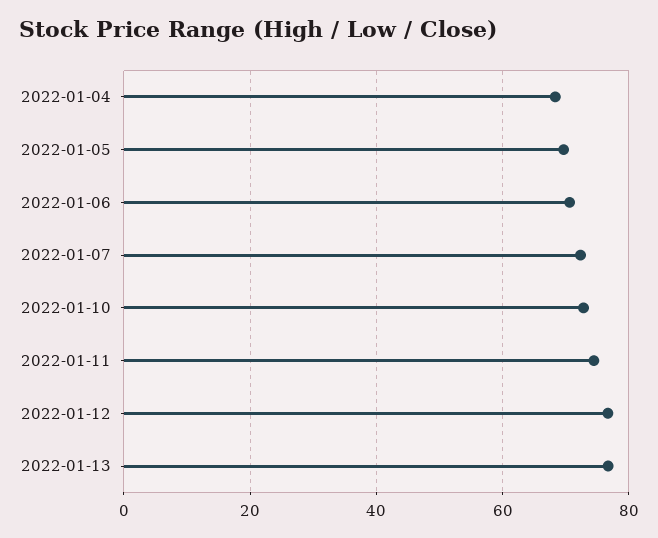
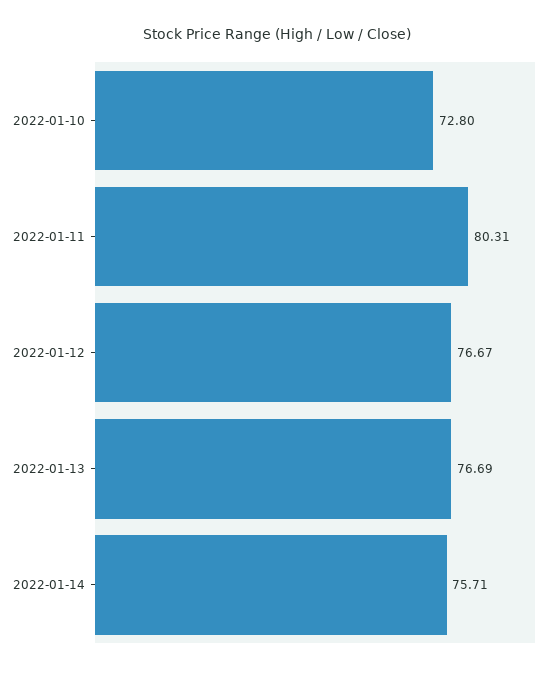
2022-01-04: 68 -> none
2022-01-05: 70 -> none
2022-01-06: 70 -> none
2022-01-07: 72 -> none
2022-01-11: 74 -> 80.31
2022-01-14: none -> 75.71

